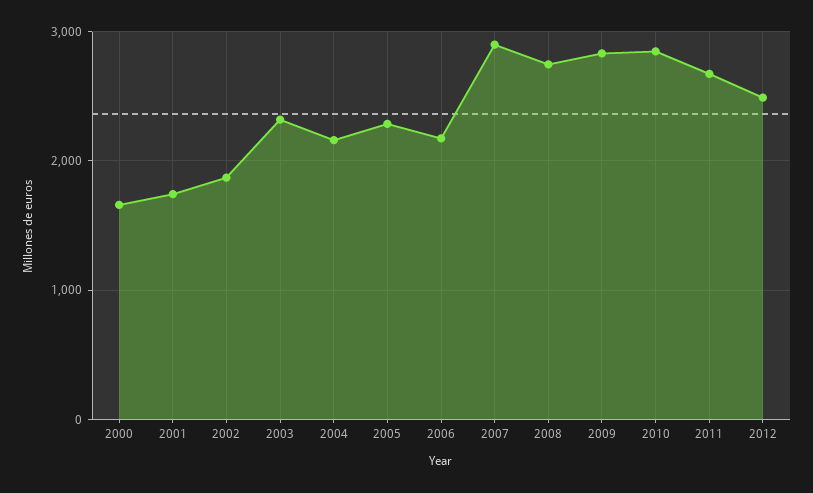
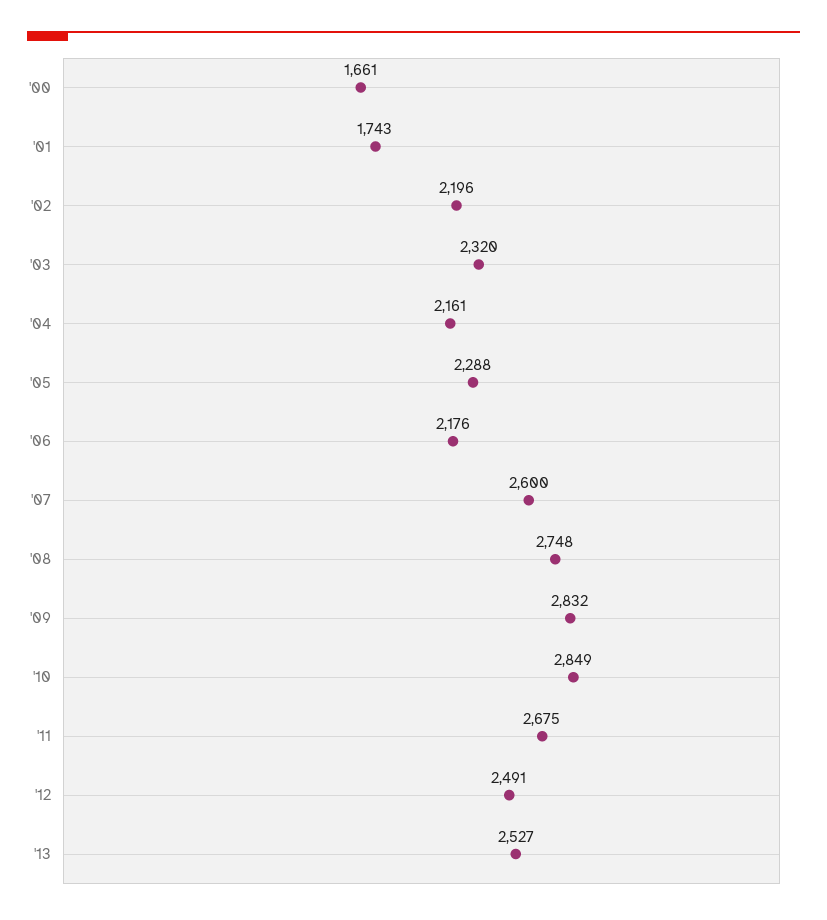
2002: 1900 -> 2196
2007: 2900 -> 2600
'13: none -> 2527

